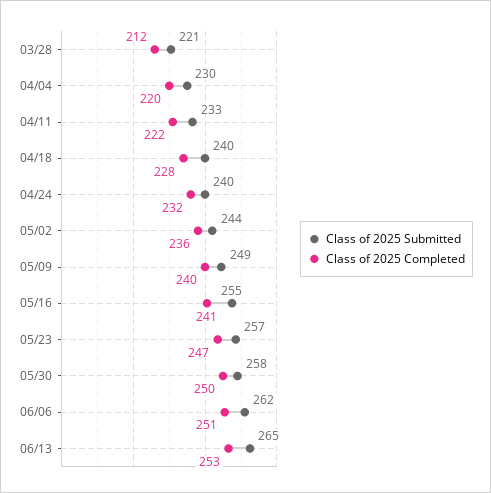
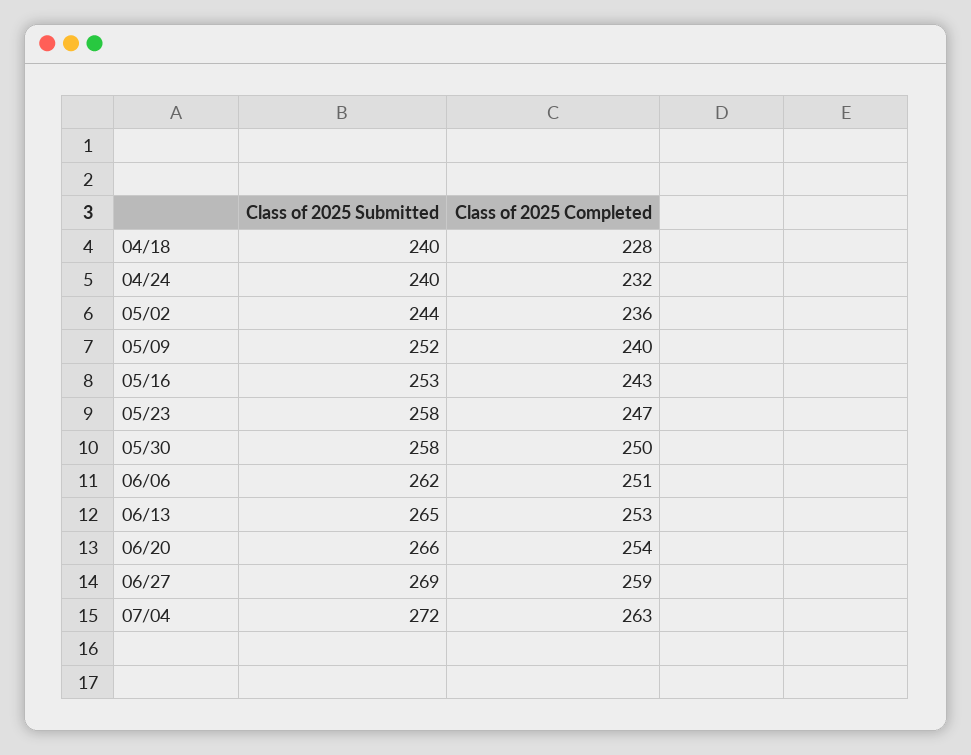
Class of 2025 Submitted, 03/28: 221 -> none
Class of 2025 Completed, 03/28: 212 -> none
Class of 2025 Submitted, 04/04: 230 -> none
Class of 2025 Completed, 04/04: 220 -> none
Class of 2025 Submitted, 04/11: 233 -> none
Class of 2025 Completed, 04/11: 222 -> none
Class of 2025 Submitted, 05/09: 249 -> 252
Class of 2025 Submitted, 05/16: 255 -> 253
Class of 2025 Completed, 05/16: 241 -> 243
Class of 2025 Submitted, 05/23: 257 -> 258
Class of 2025 Submitted, 06/20: none -> 266
Class of 2025 Completed, 06/20: none -> 254
Class of 2025 Submitted, 06/27: none -> 269
Class of 2025 Completed, 06/27: none -> 259
Class of 2025 Submitted, 07/04: none -> 272
Class of 2025 Completed, 07/04: none -> 263

